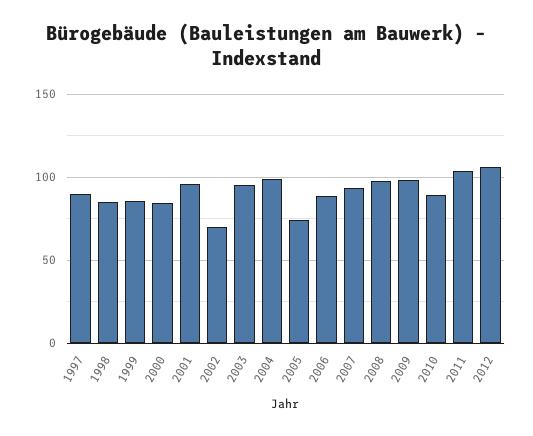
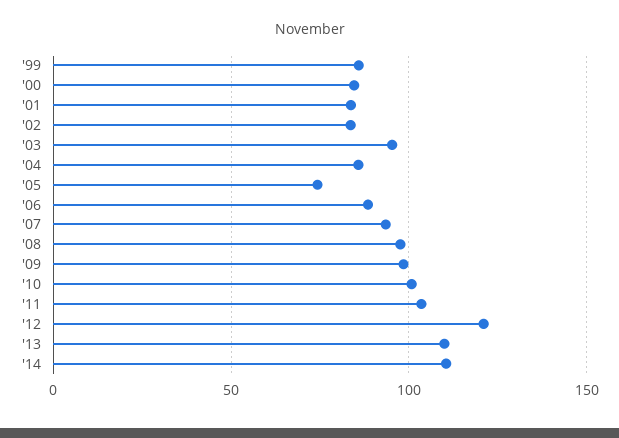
1997: 90 -> none
1998: 85 -> none
2001: 95 -> 85
2002: 70 -> 85
2004: 100 -> 85
2010: 90 -> 100
2012: 105 -> 120
'13: none -> 110
'14: none -> 110

